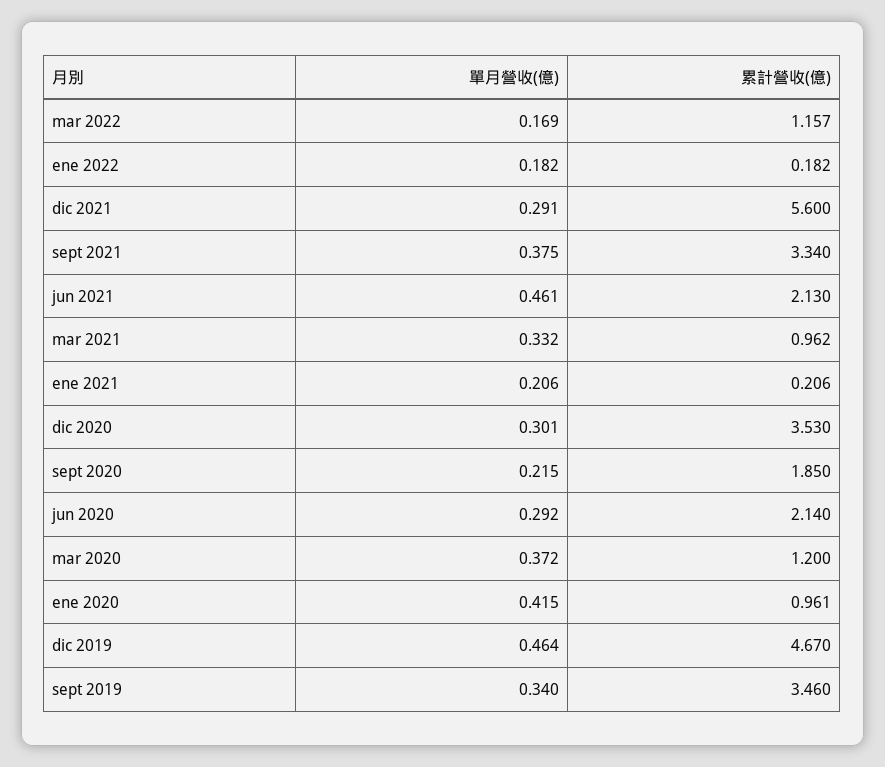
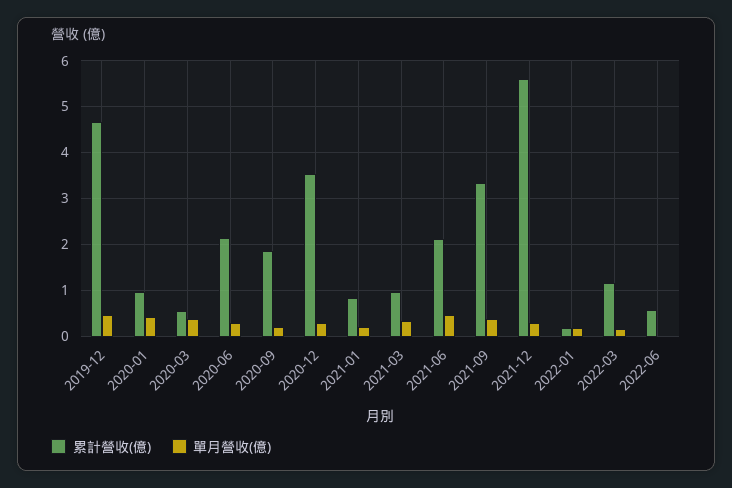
累計營收(億), ene 2021: 0.206 -> 0.8
累計營收(億), mar 2020: 1.2 -> 0.6
單月營收(億), sept 2019: 0.34 -> none
累計營收(億), sept 2019: 3.46 -> none
累計營收(億), 2022-06: none -> 0.6
單月營收(億), 2022-06: none -> 0

